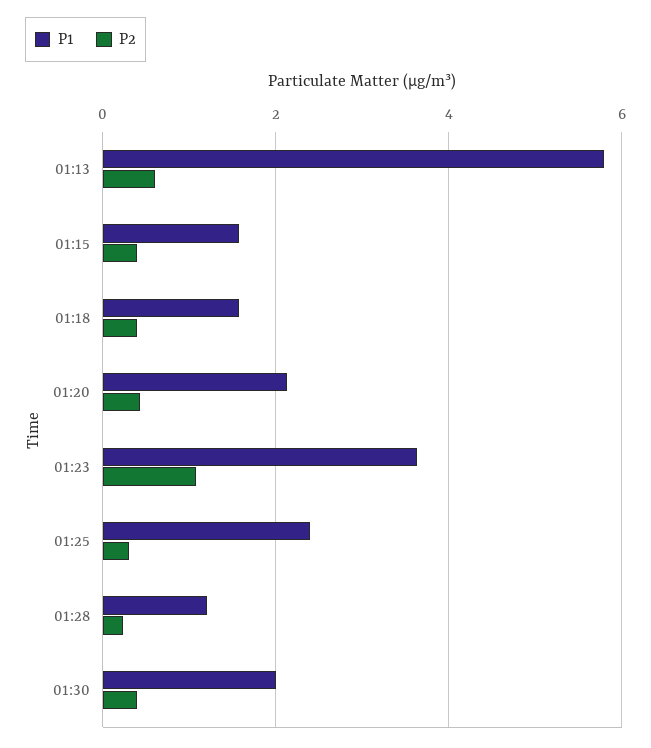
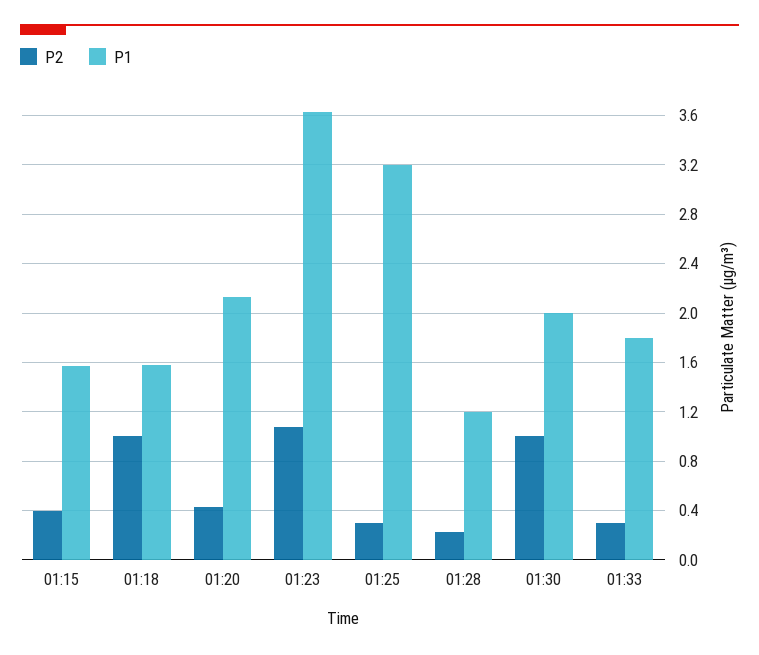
P1, 01:13: 5.8 -> none
P2, 01:13: 0.6 -> none
P2, 01:18: 0.4 -> 1
P1, 01:25: 2.4 -> 3.2
P2, 01:30: 0.4 -> 1
P2, 01:33: none -> 0.3
P1, 01:33: none -> 1.8

